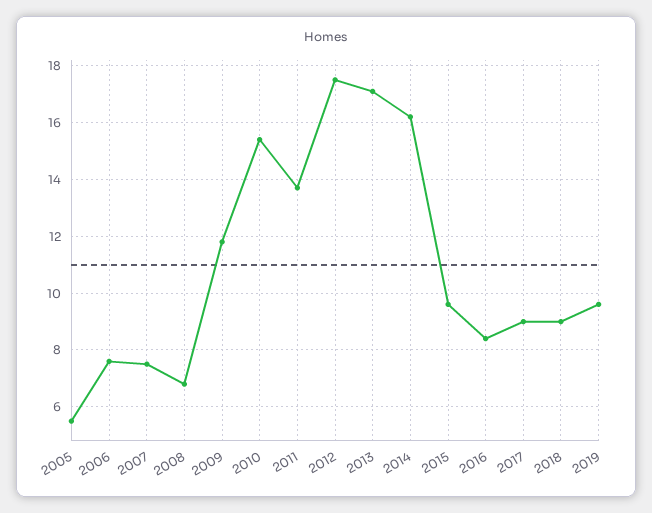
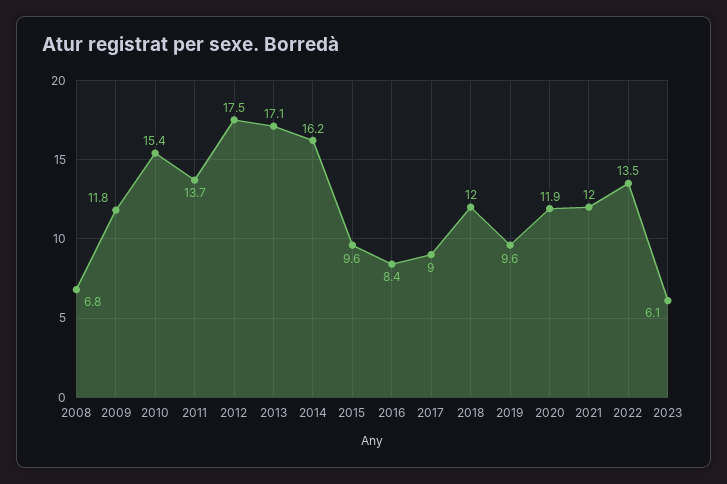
2005: 5.5 -> none
2006: 7.5 -> none
2007: 7.5 -> none
2018: 9 -> 12
2020: none -> 11.9
2021: none -> 12
2022: none -> 13.5
2023: none -> 6.1

